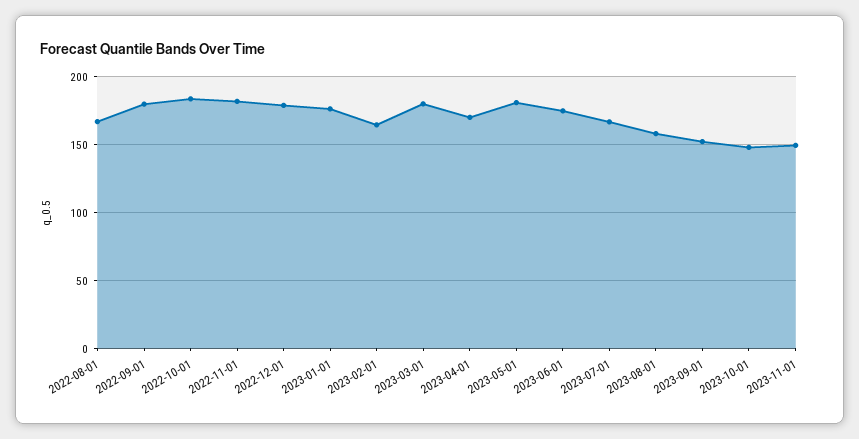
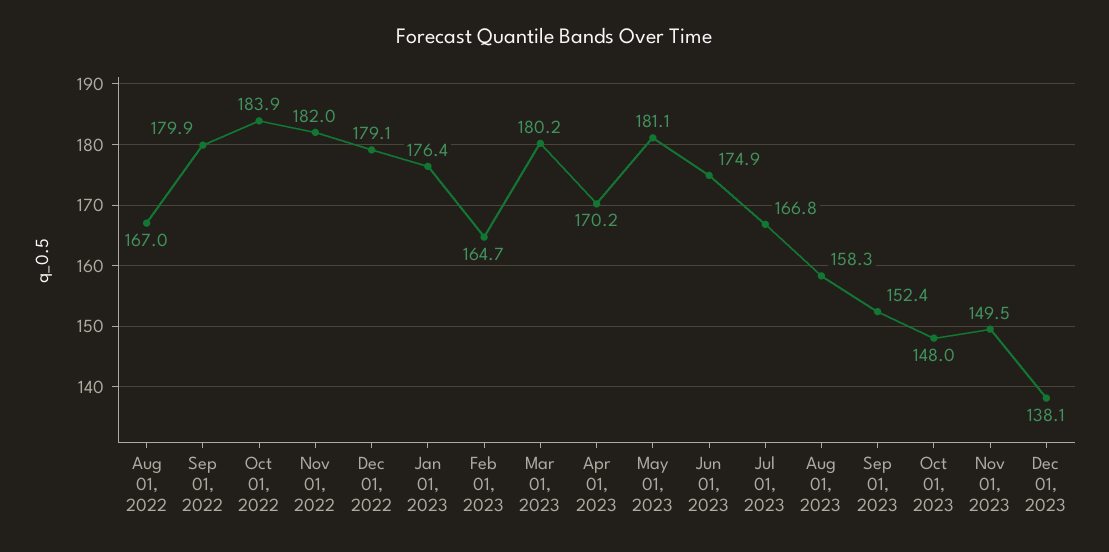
Dec 01, 2023: none -> 138.1

